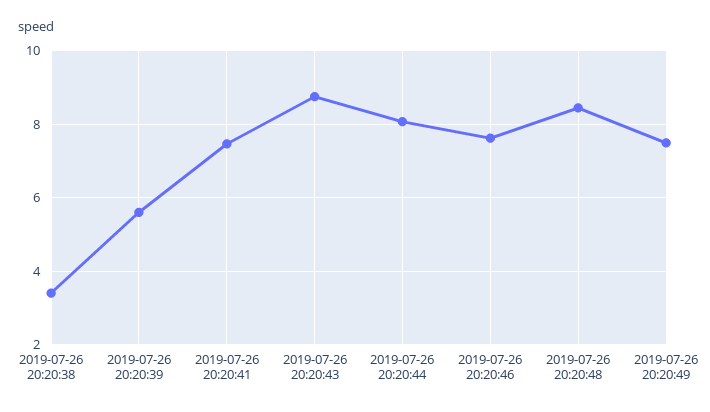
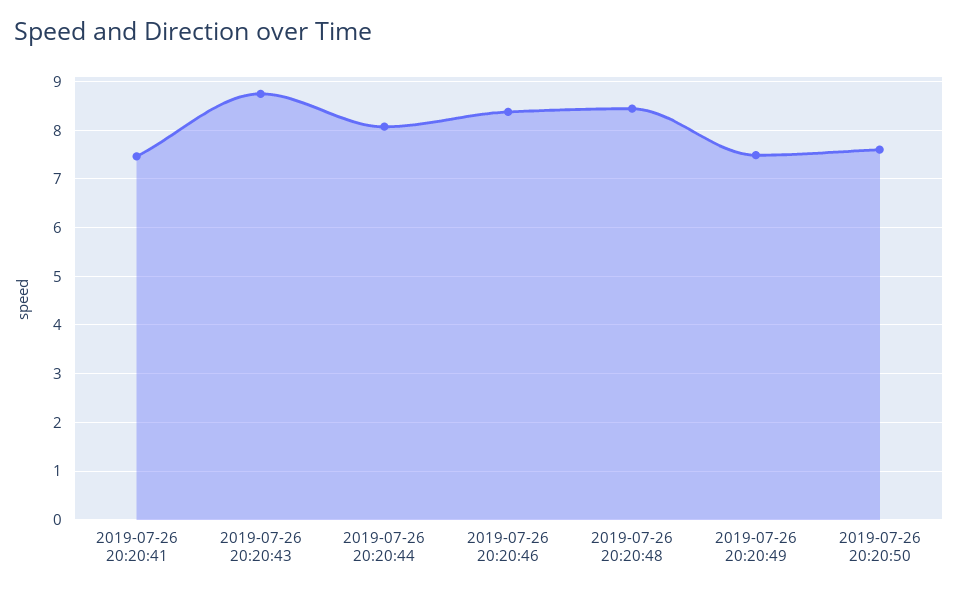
2019-07-26 20:20:38: 3.4 -> none
2019-07-26 20:20:39: 5.6 -> none
2019-07-26 20:20:46: 7.6 -> 8.4
2019-07-26 20:20:50: none -> 7.6

